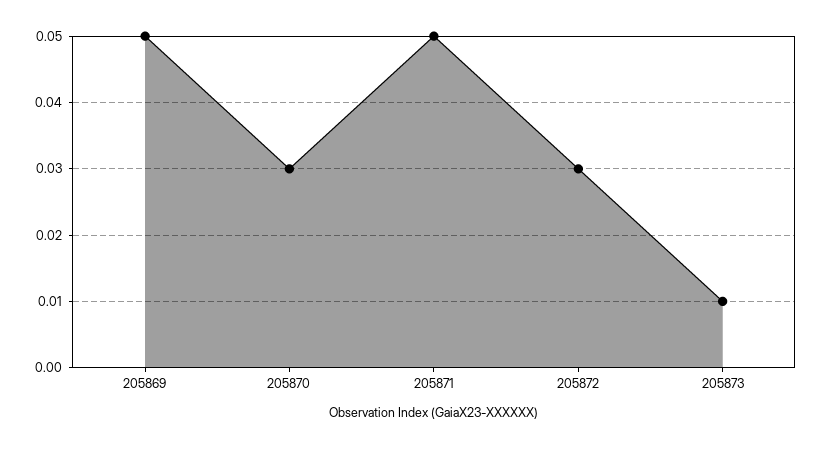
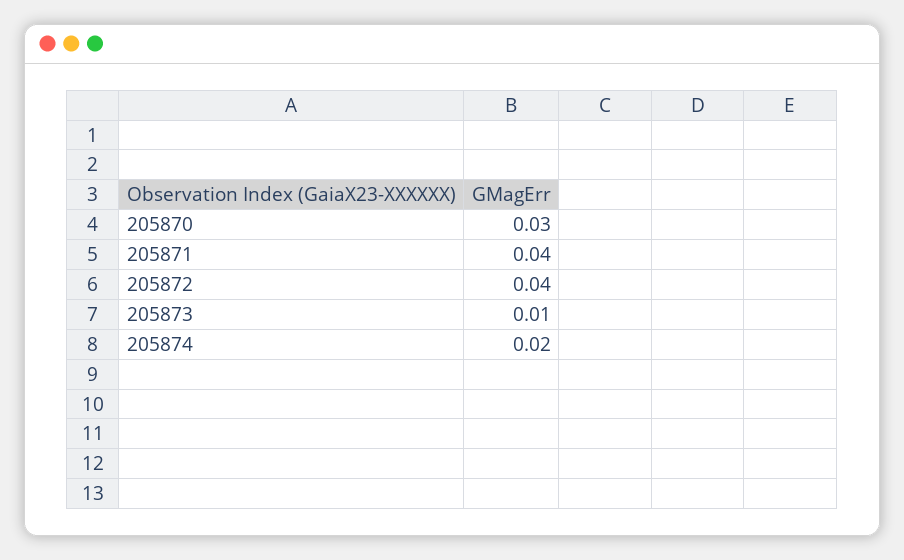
205869: 0.05 -> none
205871: 0.05 -> 0.04
205872: 0.03 -> 0.04
205874: none -> 0.02

